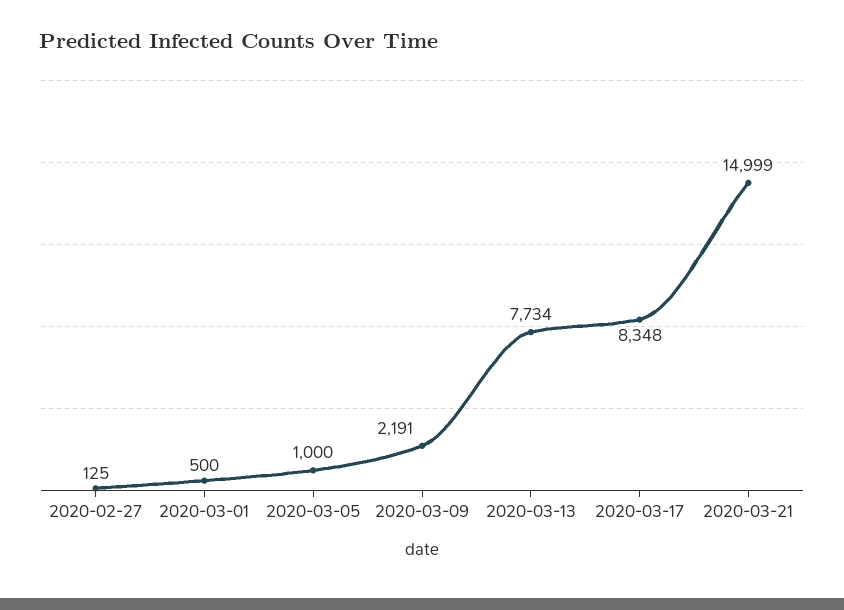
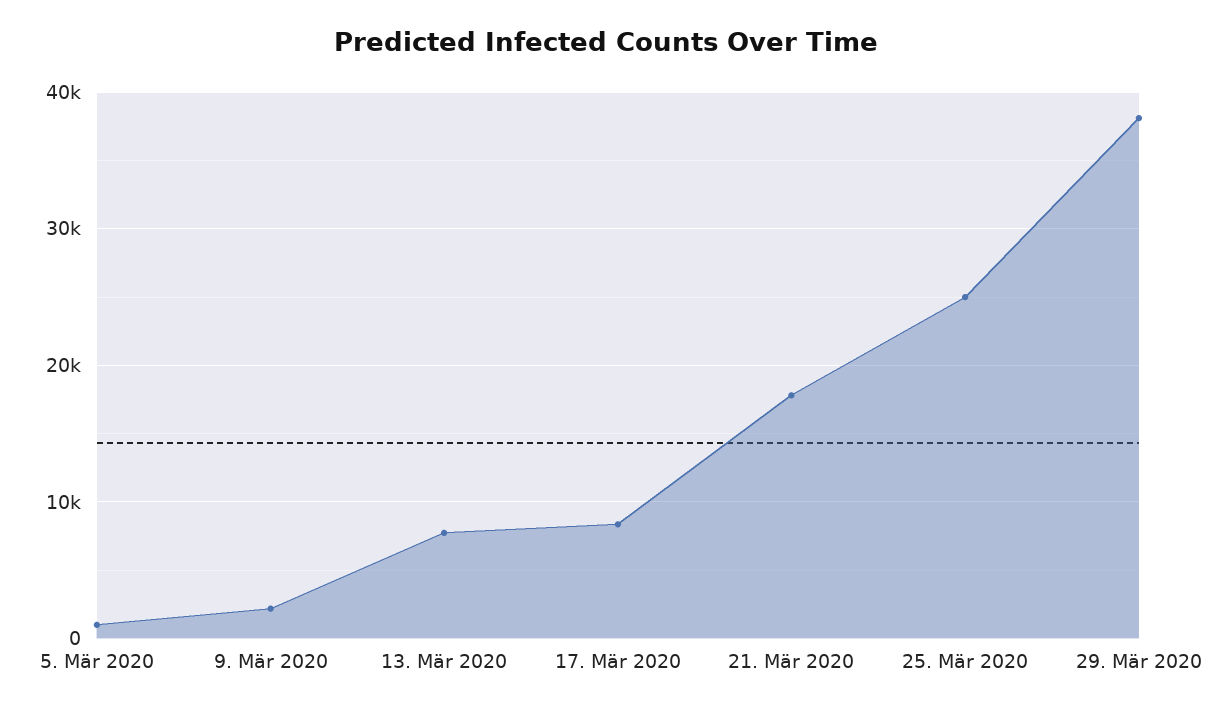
2020-02-27: 125 -> none
2020-03-01: 500 -> none
2020-03-21: 14999 -> 18000
25. Mär 2020: none -> 25000
29. Mär 2020: none -> 38000

